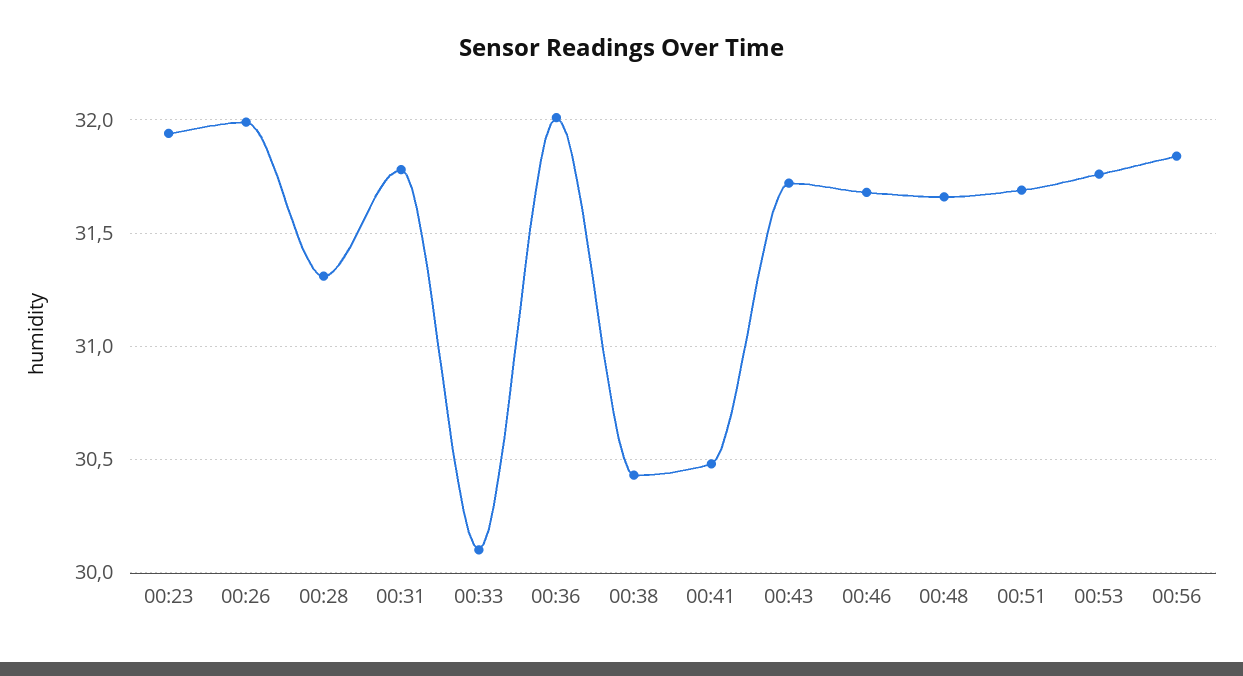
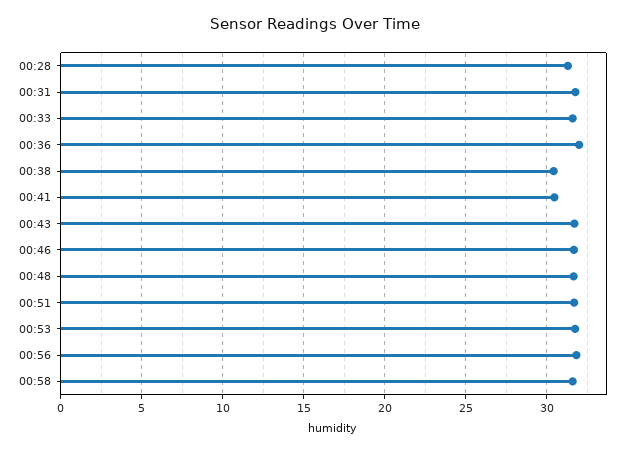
00:23: 31.95 -> none
00:26: 32 -> none
00:33: 30.1 -> 31.5
00:58: none -> 31.5

